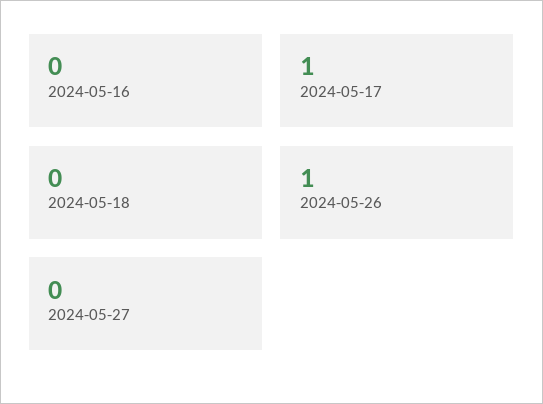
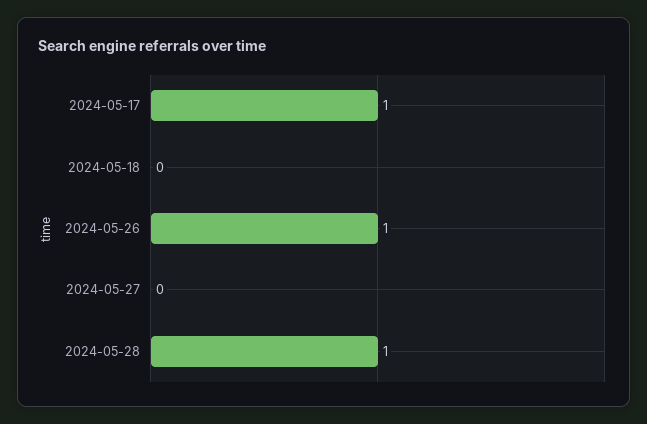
2024-05-16: 0 -> none
2024-05-28: none -> 1

